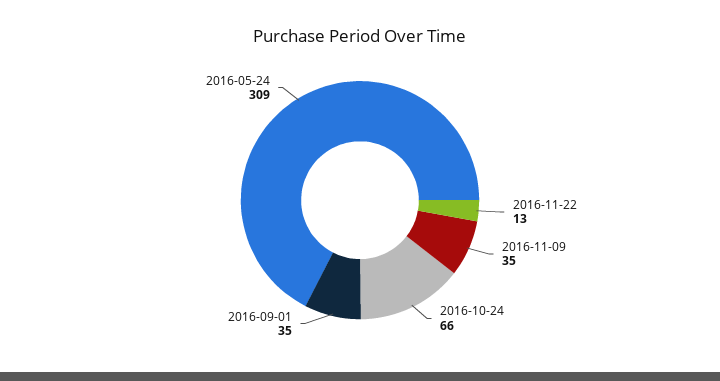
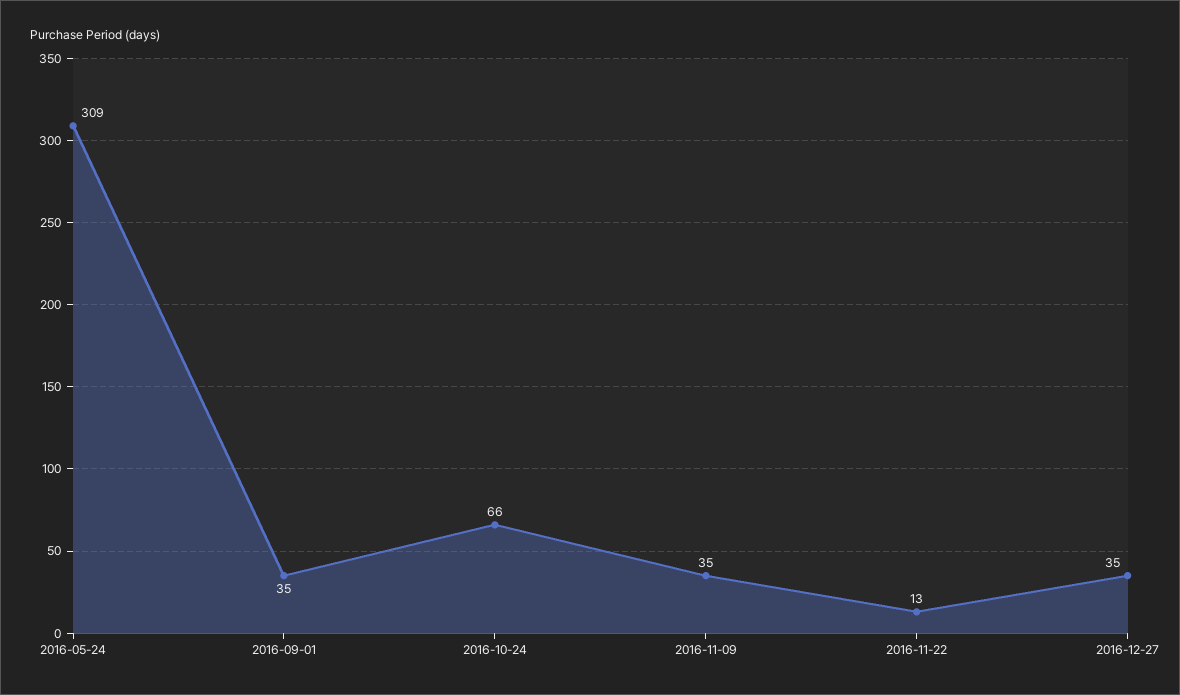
2016-12-27: none -> 35

